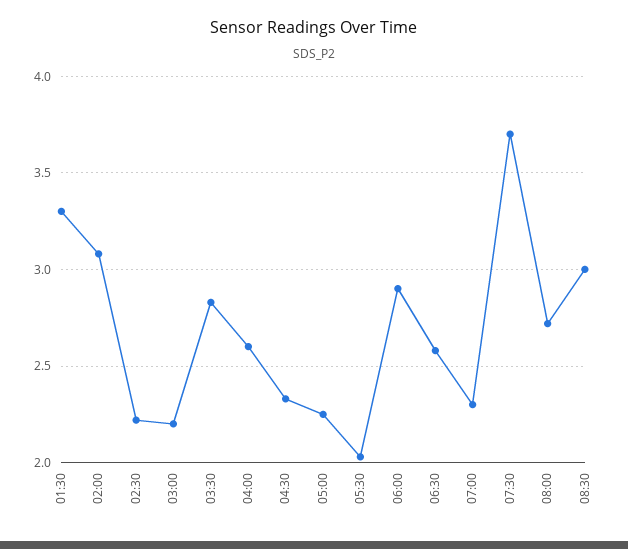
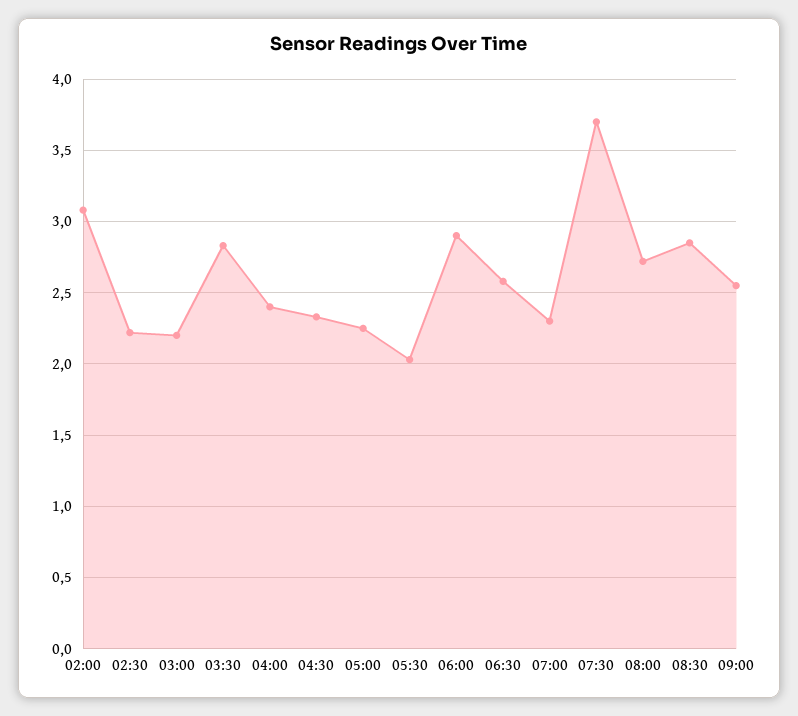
01:30: 3.3 -> none
04:00: 2.6 -> 2.4
08:30: 3 -> 2.85
09:00: none -> 2.55

